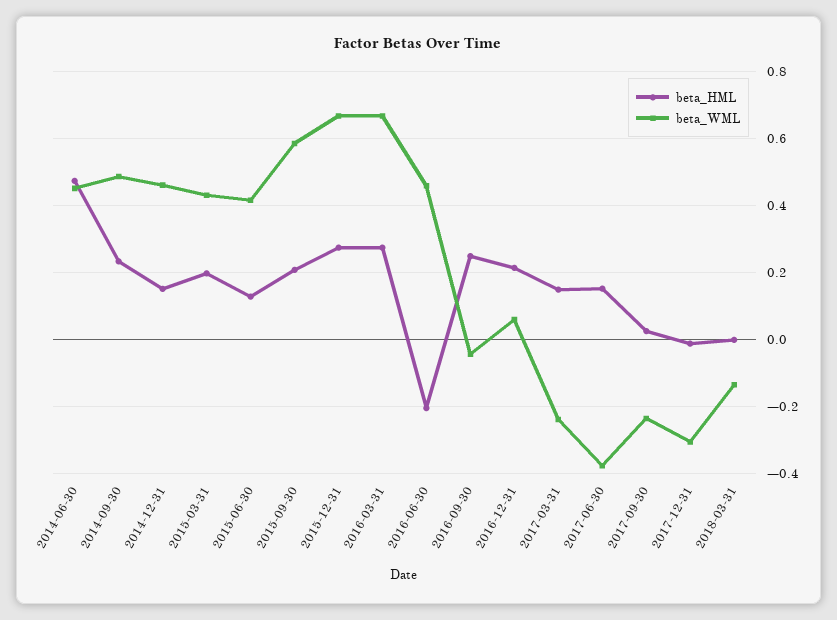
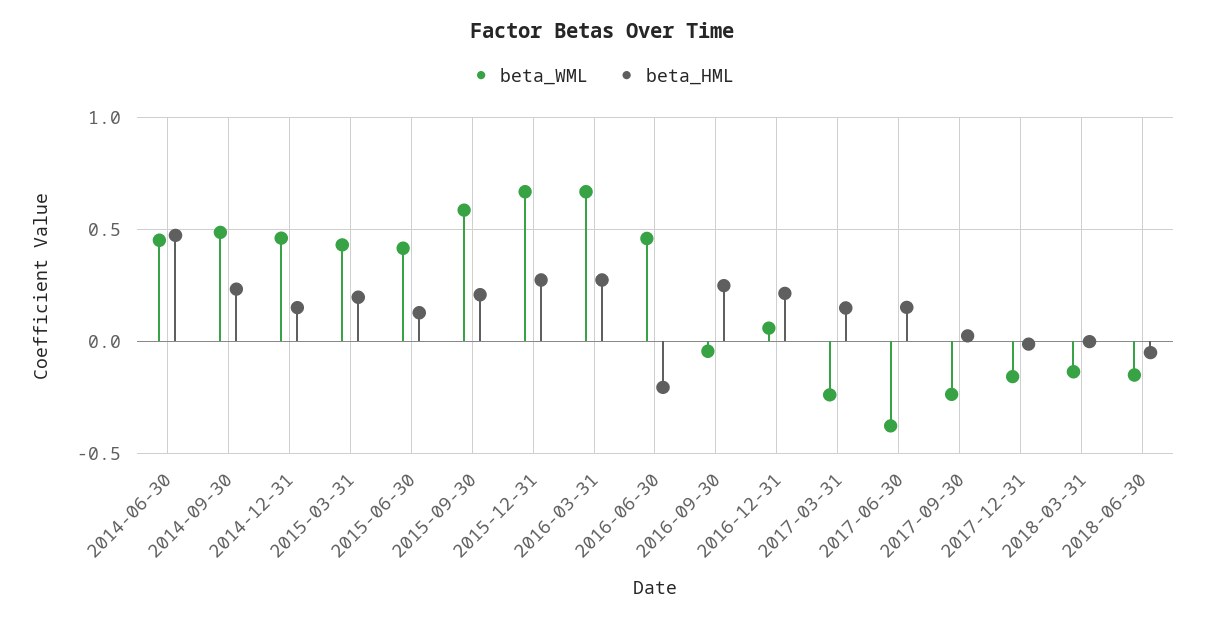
beta_WML, 2017-12-31: -0.3 -> -0.15
beta_WML, 2018-06-30: none -> -0.15
beta_HML, 2018-06-30: none -> -0.05

